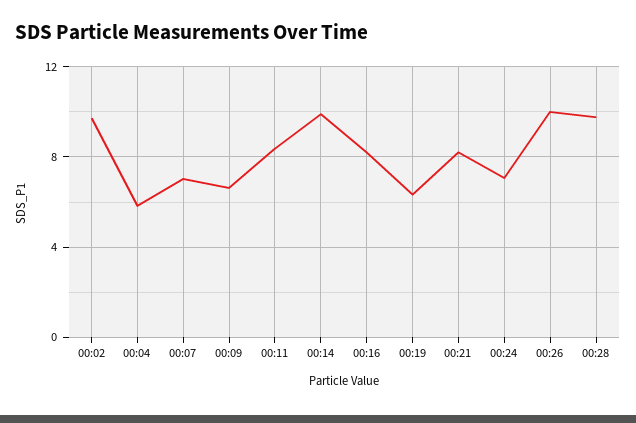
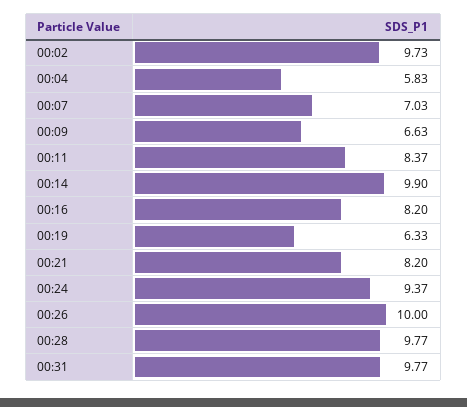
00:24: 7 -> 9.37
00:31: none -> 9.77

